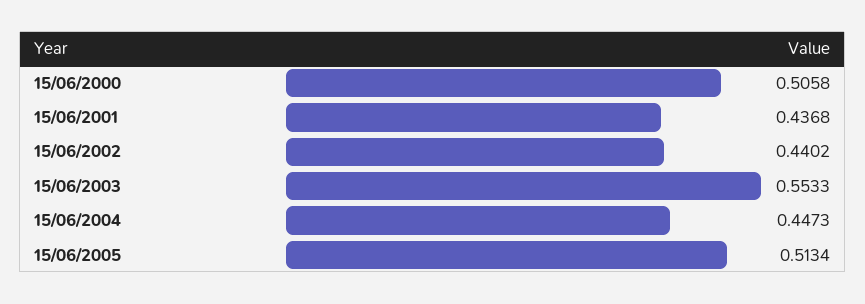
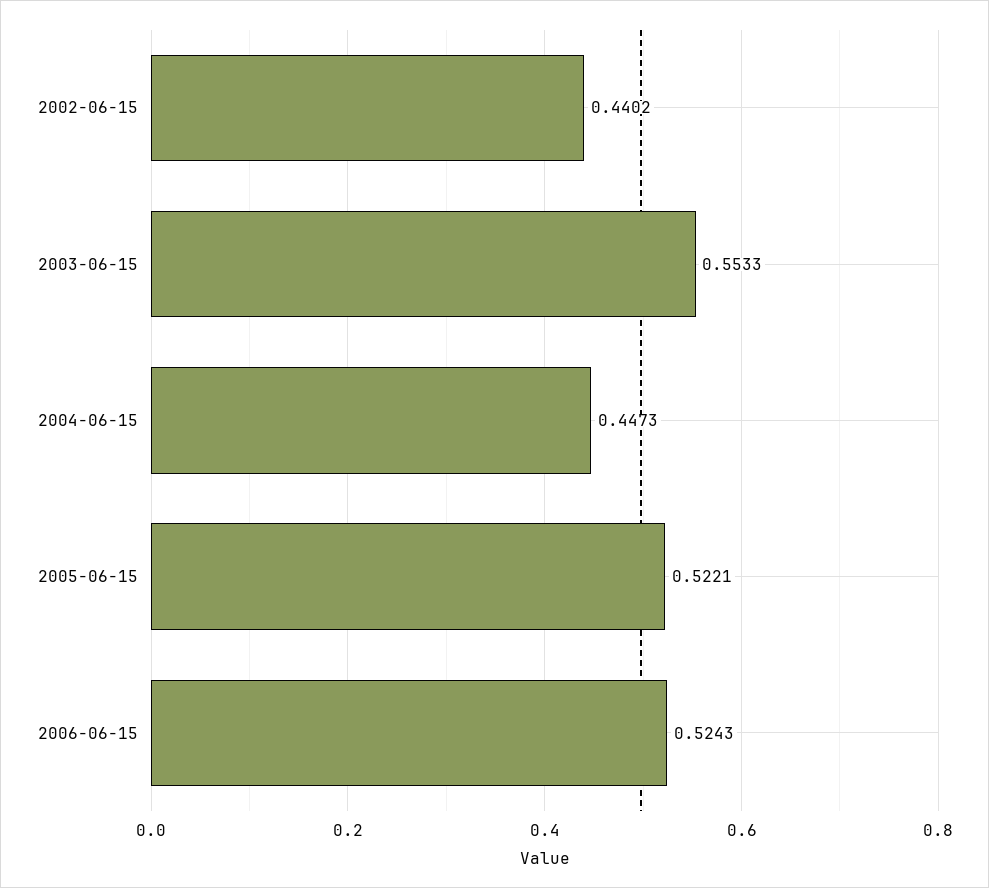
15/06/2000: 0.5058 -> none
15/06/2001: 0.4368 -> none
15/06/2005: 0.5134 -> 0.5221
2006-06-15: none -> 0.5243

